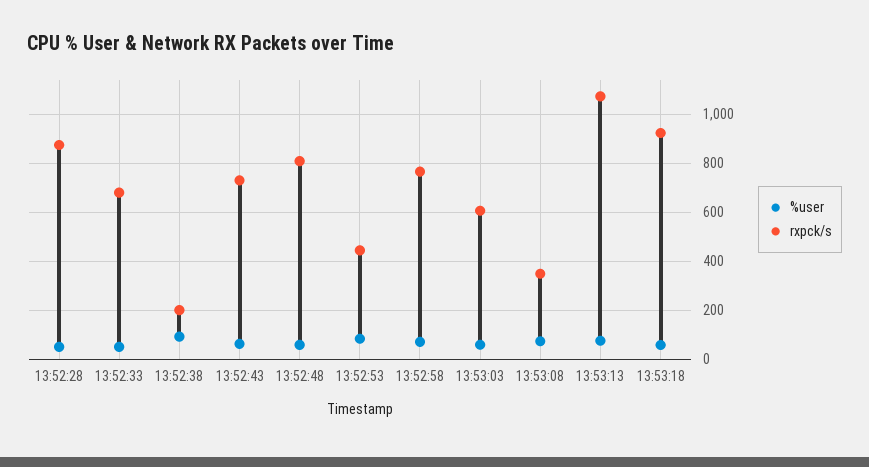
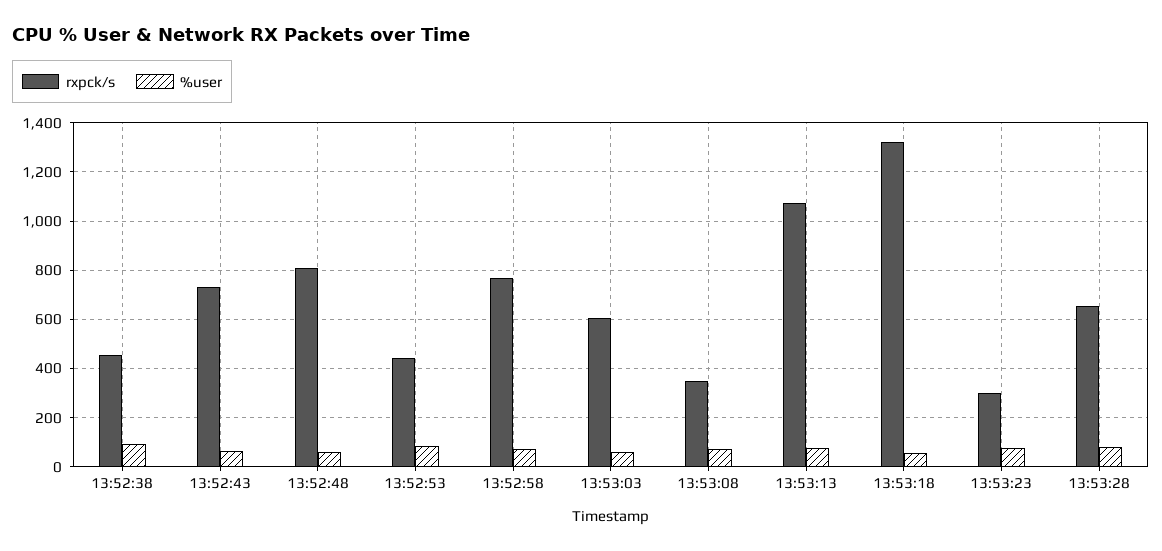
%user, 13:52:28: 50 -> none
rxpck/s, 13:52:28: 875 -> none
%user, 13:52:33: 50 -> none
rxpck/s, 13:52:33: 675 -> none
rxpck/s, 13:52:38: 200 -> 450
rxpck/s, 13:53:18: 925 -> 1325
rxpck/s, 13:53:23: none -> 300
%user, 13:53:23: none -> 75
rxpck/s, 13:53:28: none -> 650
%user, 13:53:28: none -> 75

